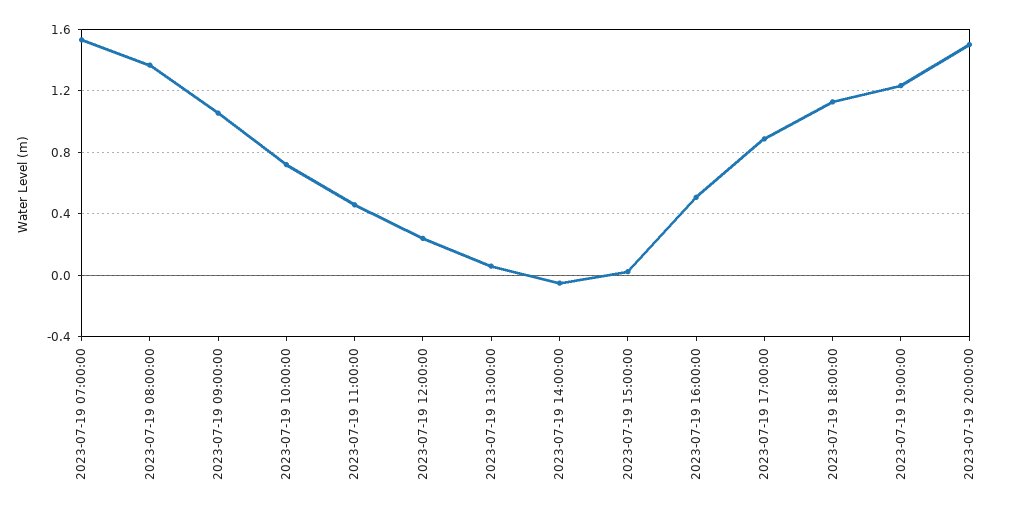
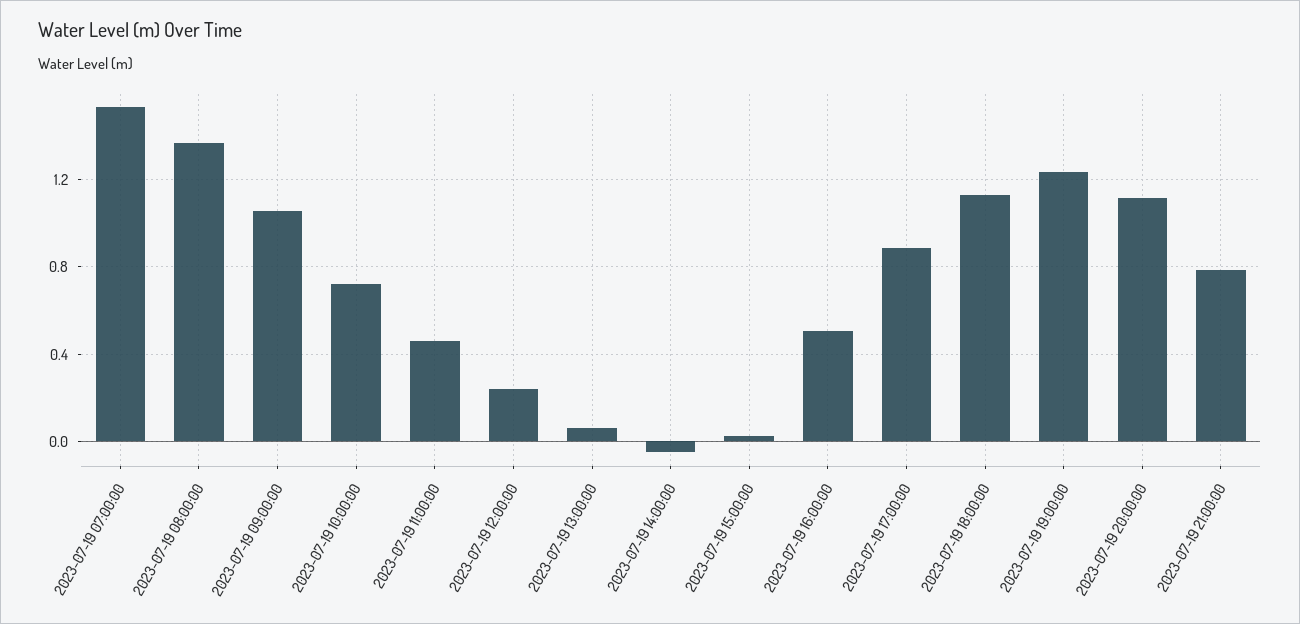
2023-07-19 20:00:00: 1.5 -> 1.1
2023-07-19 21:00:00: none -> 0.8

